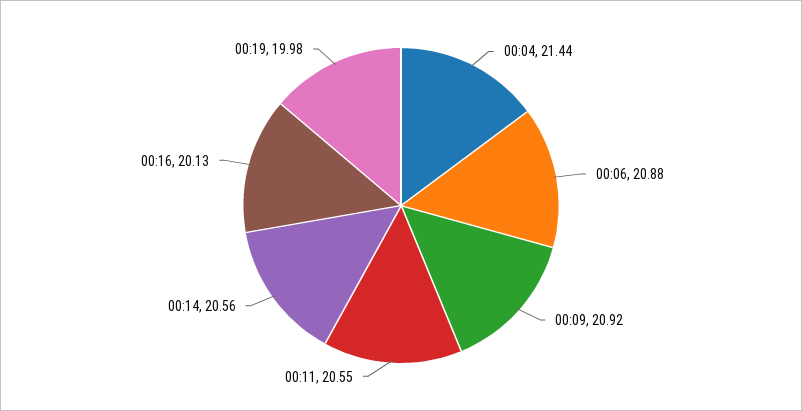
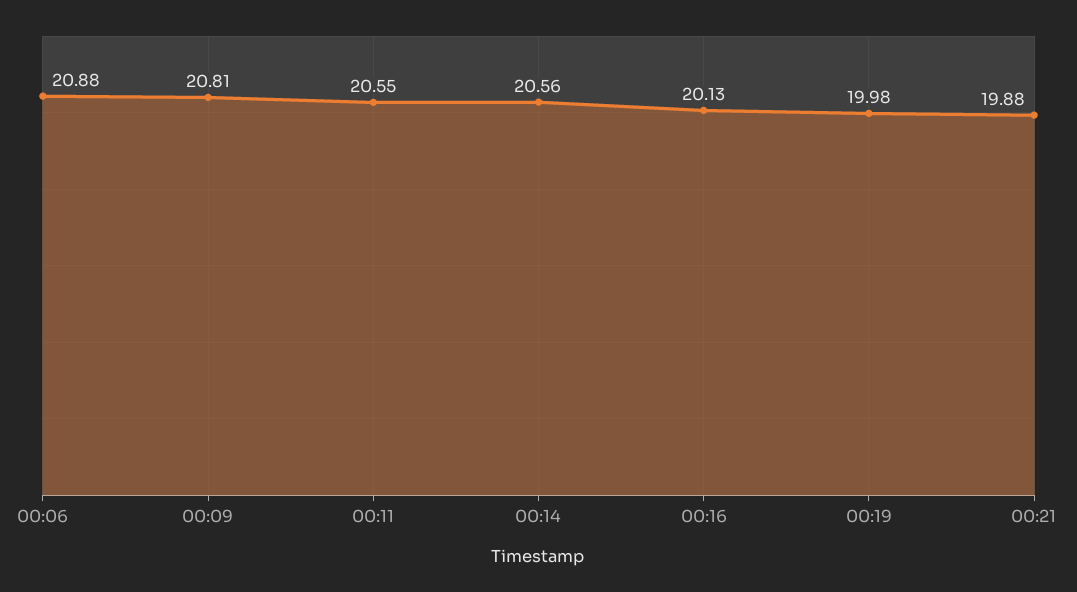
00:04: 21.44 -> none
00:09: 20.92 -> 20.81
00:21: none -> 19.88

